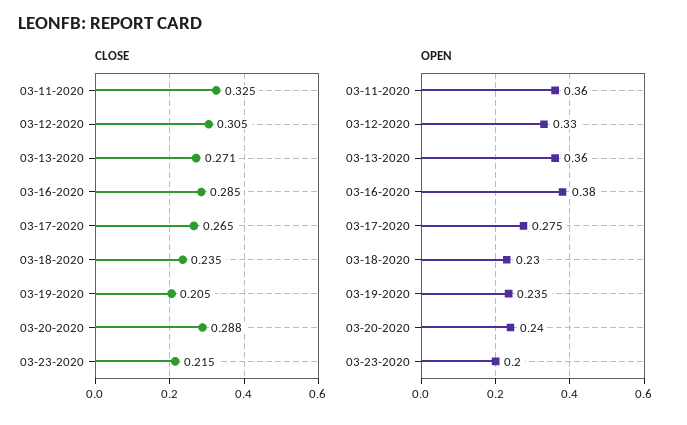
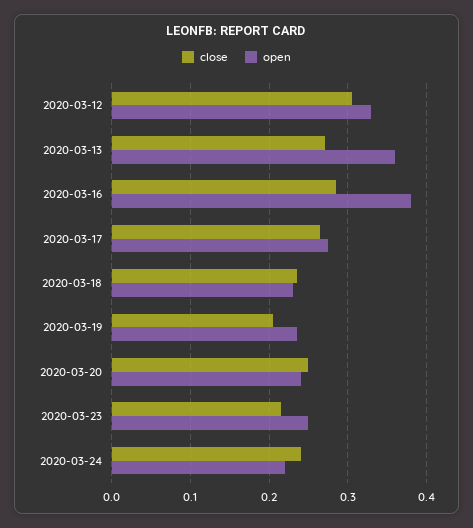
CLOSE, 03-11-2020: 0.325 -> none
CLOSE, 03-20-2020: 0.288 -> 0.25
OPEN, 03-11-2020: 0.36 -> none
OPEN, 03-23-2020: 0.2 -> 0.25
CLOSE, 2020-03-24: none -> 0.24
OPEN, 2020-03-24: none -> 0.22

